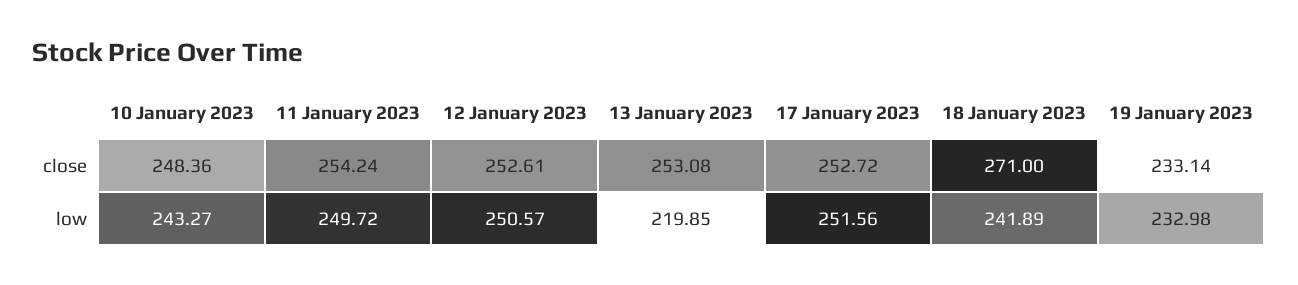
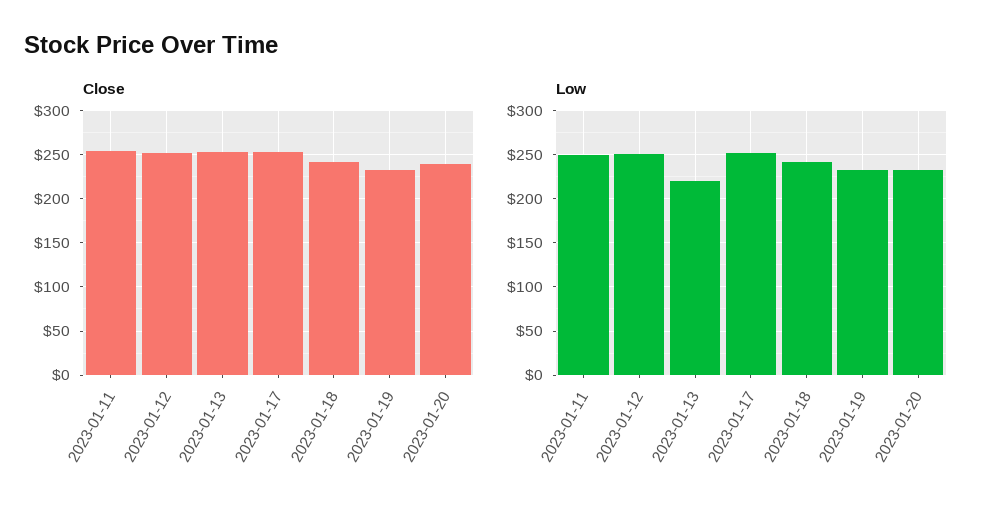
close, 10 January 2023: 248.36 -> none
close, 18 January 2023: 271 -> 240
low, 10 January 2023: 243.27 -> none
close, 2023-01-20: none -> 240
low, 2023-01-20: none -> 230

